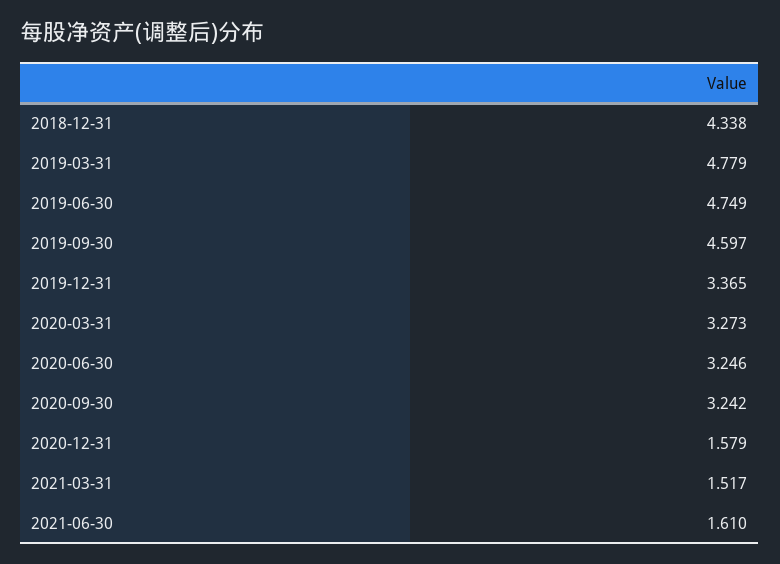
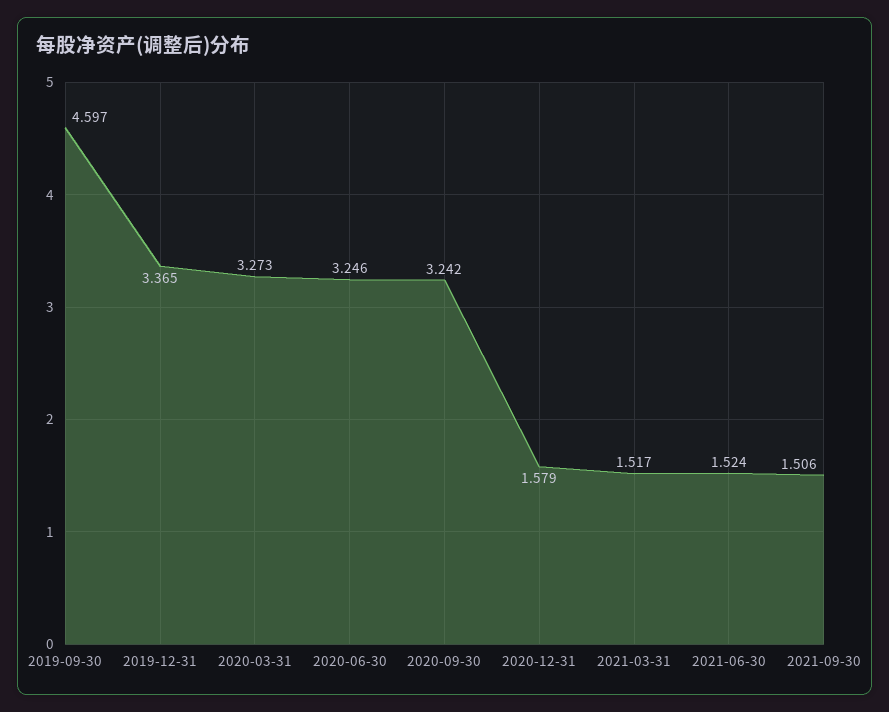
2018-12-31: 4.338 -> none
2019-03-31: 4.779 -> none
2019-06-30: 4.749 -> none
2021-06-30: 1.61 -> 1.524
2021-09-30: none -> 1.506

